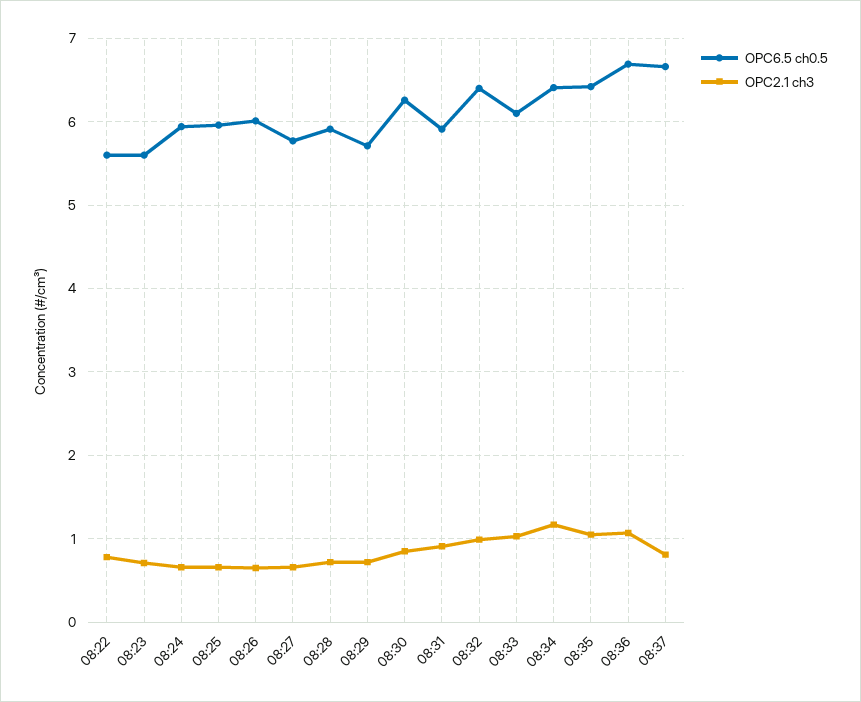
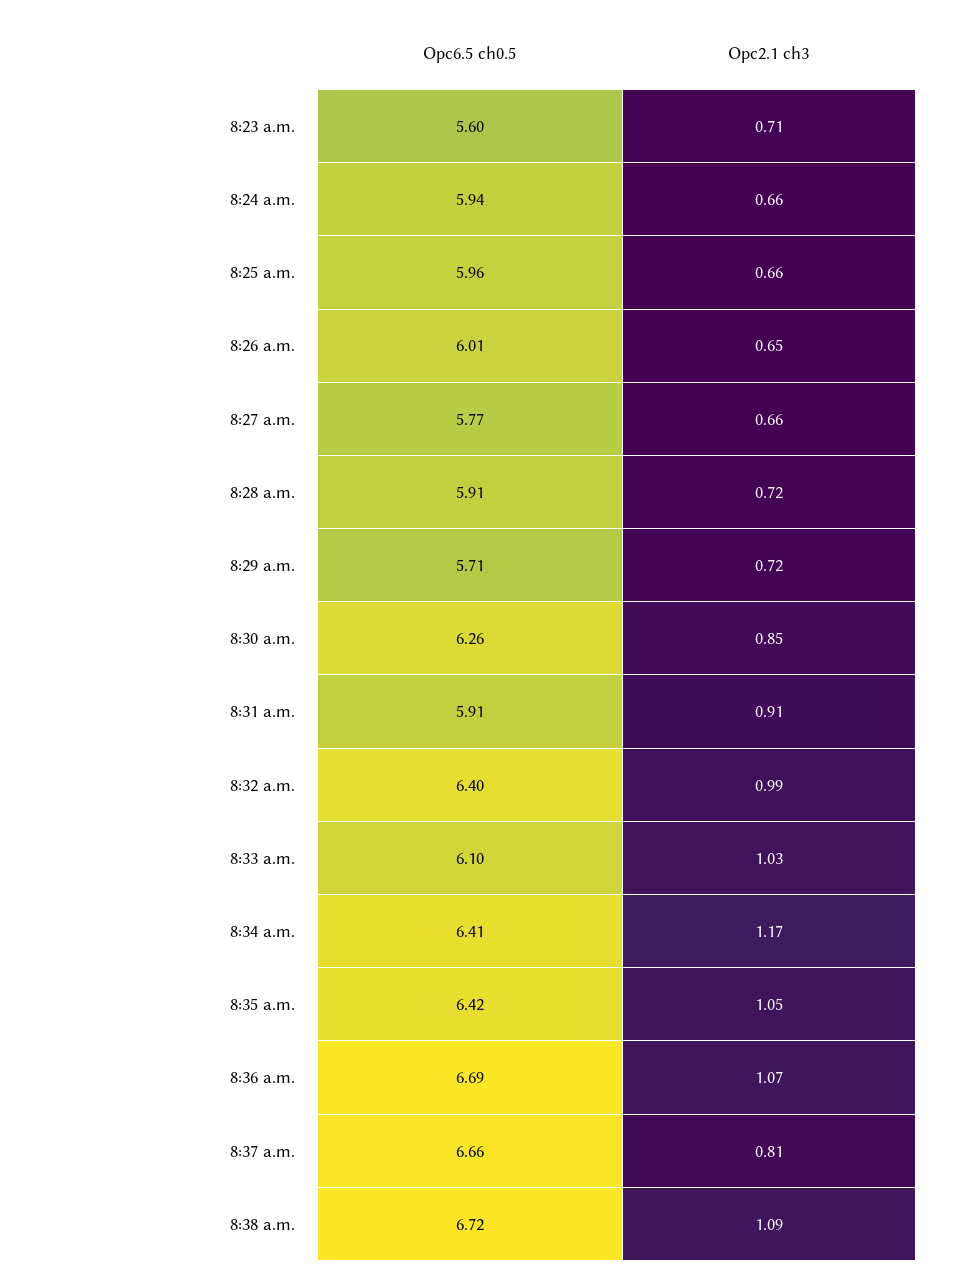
OPC6.5 ch0.5, 08:22: 5.6 -> none
OPC2.1 ch3, 08:22: 0.8 -> none
OPC6.5 ch0.5, 8:38 a.m.: none -> 6.72
OPC2.1 ch3, 8:38 a.m.: none -> 1.09

